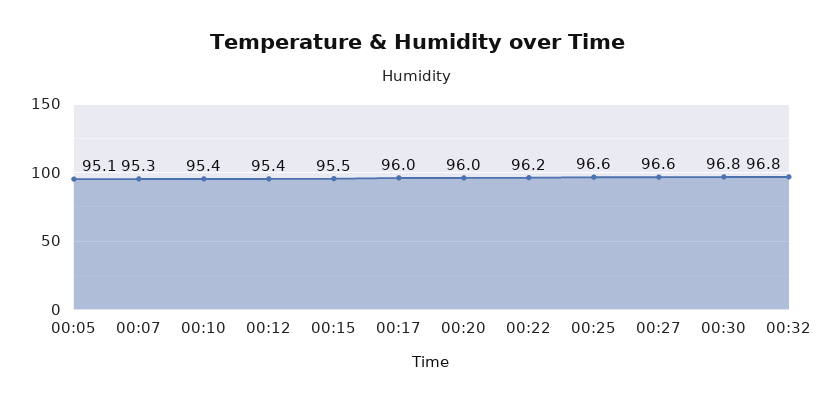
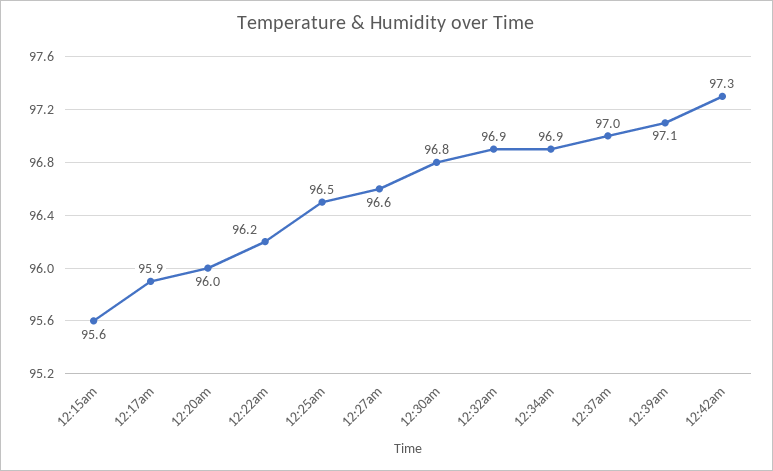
00:05: 95.1 -> none
00:07: 95.3 -> none
00:10: 95.4 -> none
00:12: 95.4 -> none
00:15: 95.5 -> 95.6
00:17: 96 -> 95.9
00:25: 96.6 -> 96.5
00:32: 96.8 -> 96.9
12:34am: none -> 96.9
12:37am: none -> 97
12:39am: none -> 97.1
12:42am: none -> 97.3

